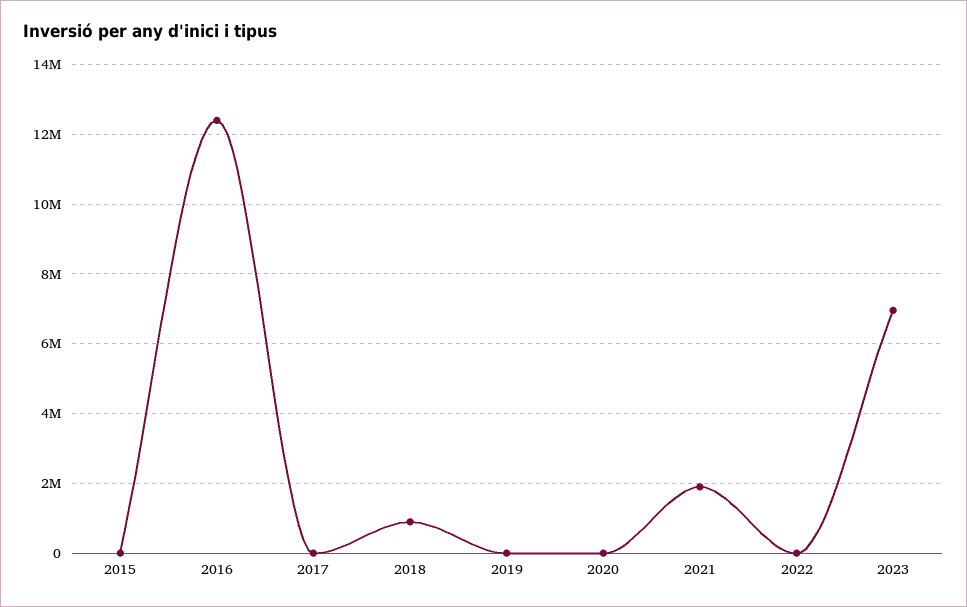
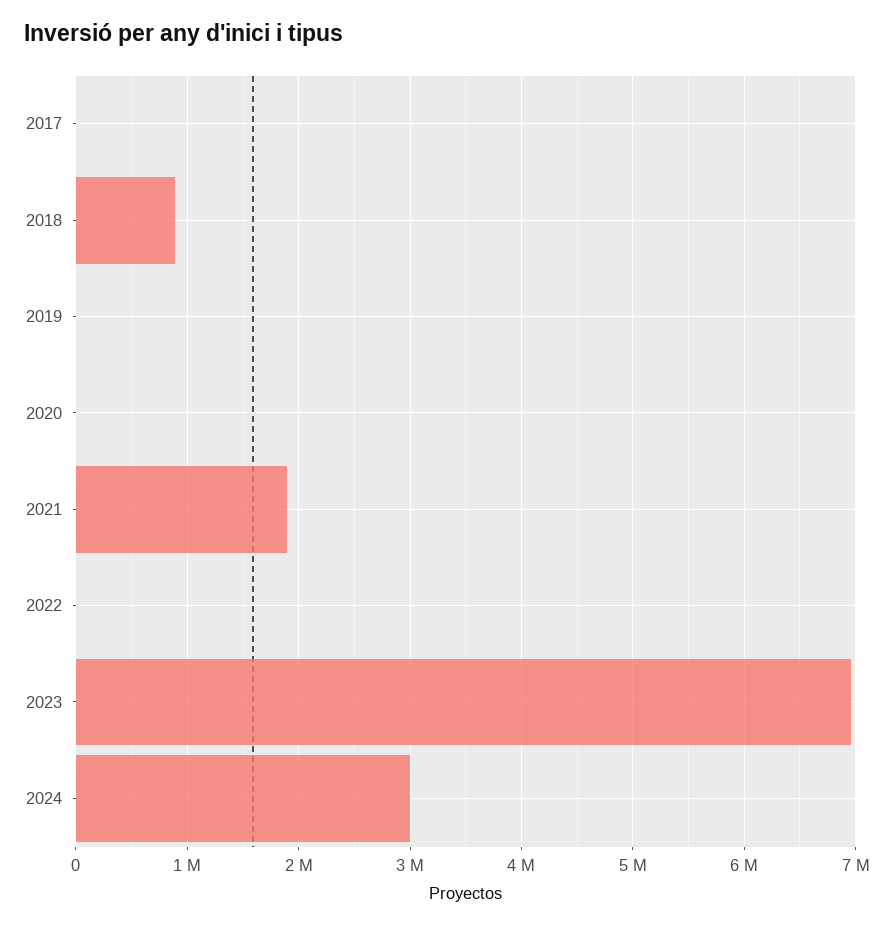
2015: 0 -> none
2016: 12400000 -> none
2024: none -> 3000000

